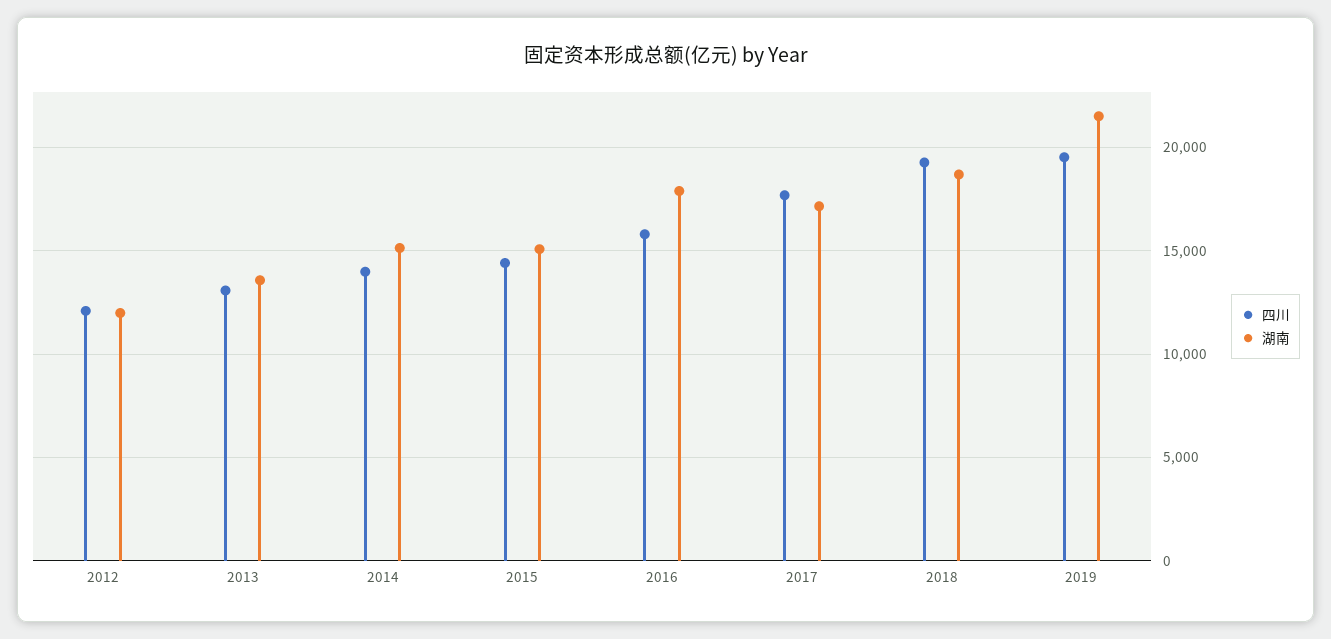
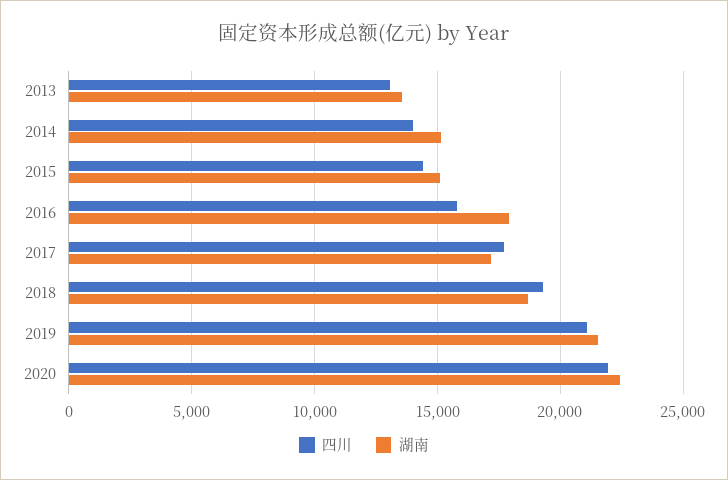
四川, 2012: 12000 -> none
湖南, 2012: 12000 -> none
四川, 2019: 19500 -> 21000
四川, 2020: none -> 22000
湖南, 2020: none -> 22500

